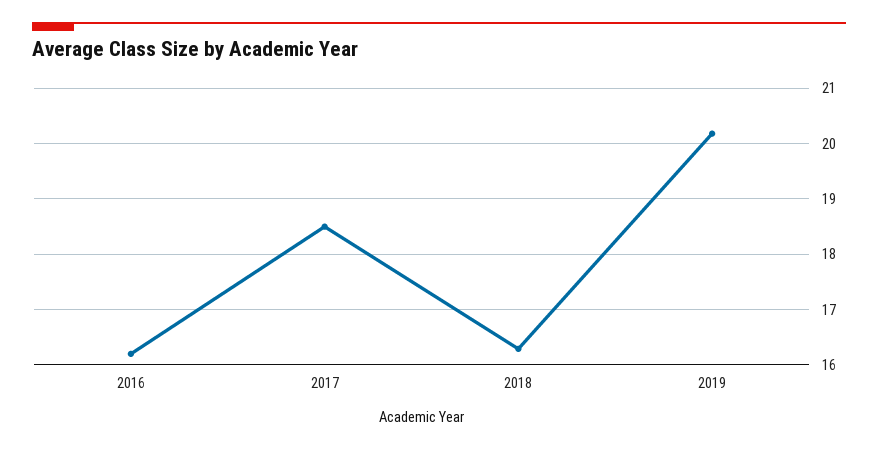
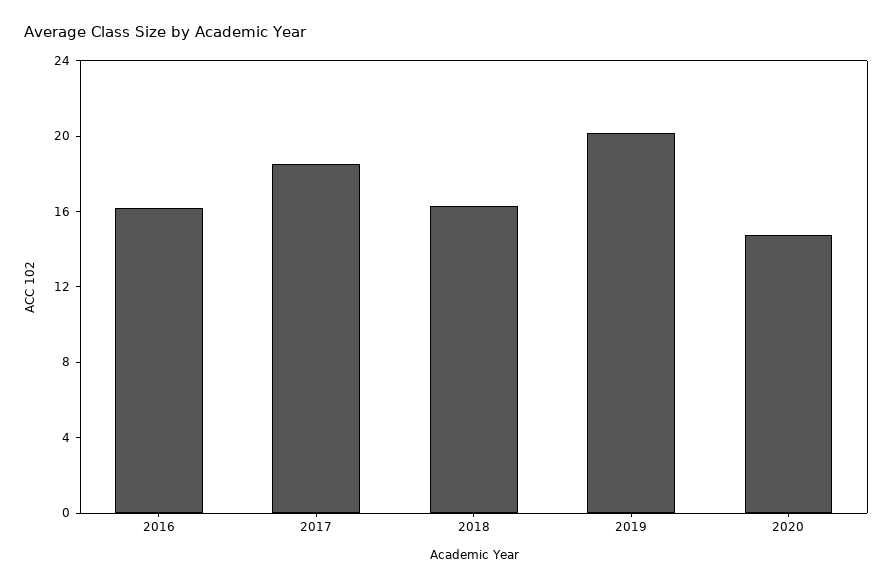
2020: none -> 15

